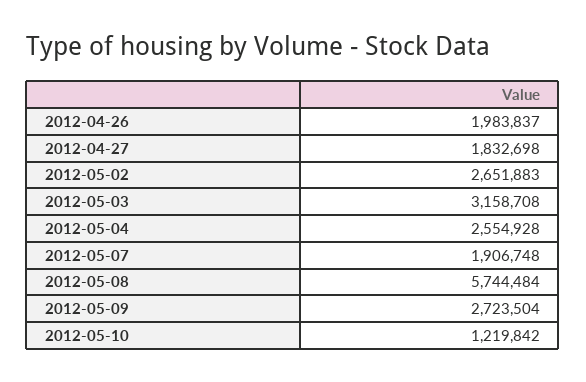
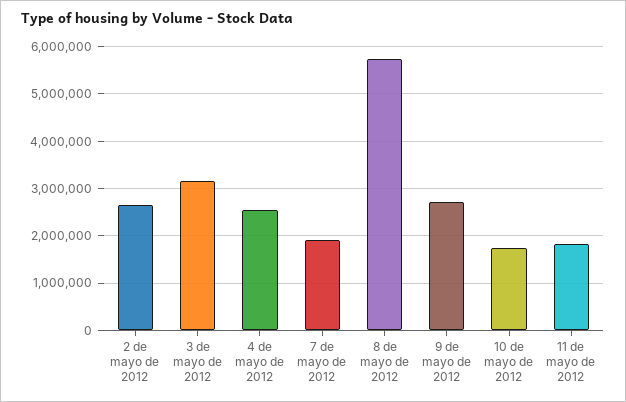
2012-04-26: 1983837 -> none
2012-04-27: 1832698 -> none
2012-05-10: 1219842 -> 1800000
11 de mayo de 2012: none -> 1800000

